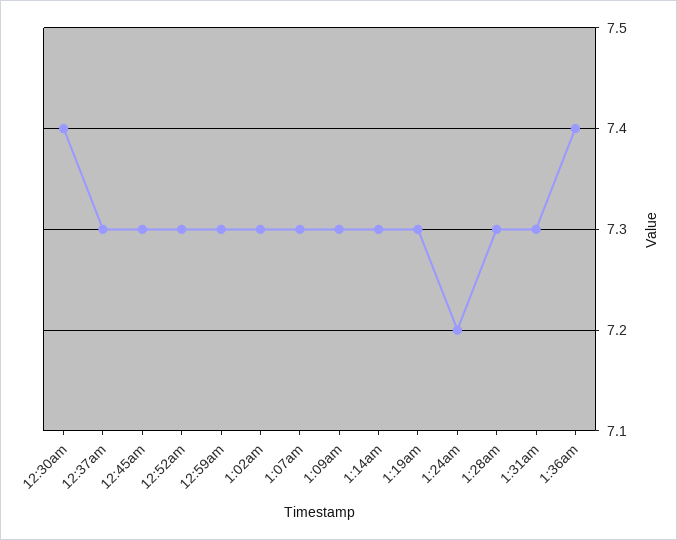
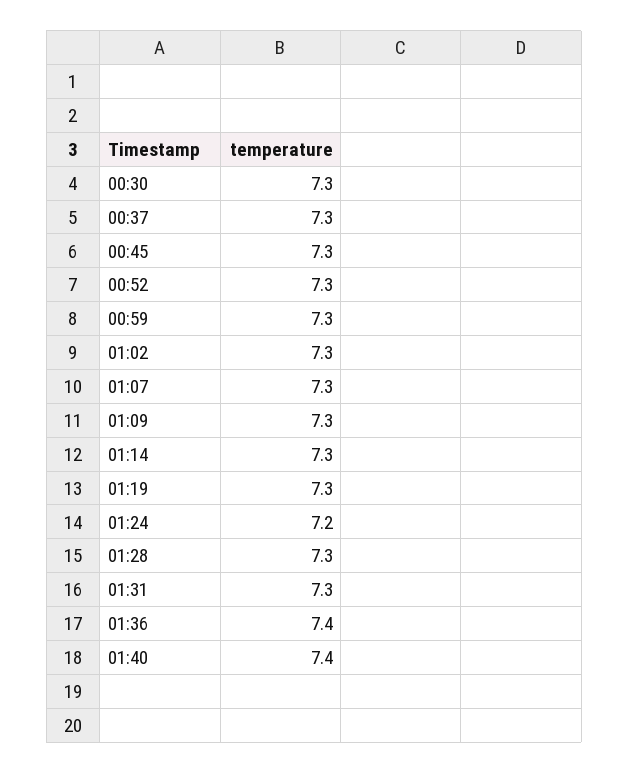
12:30am: 7.4 -> 7.3
01:40: none -> 7.4

